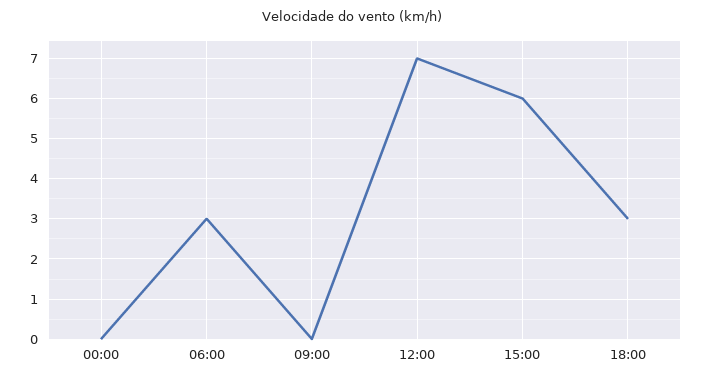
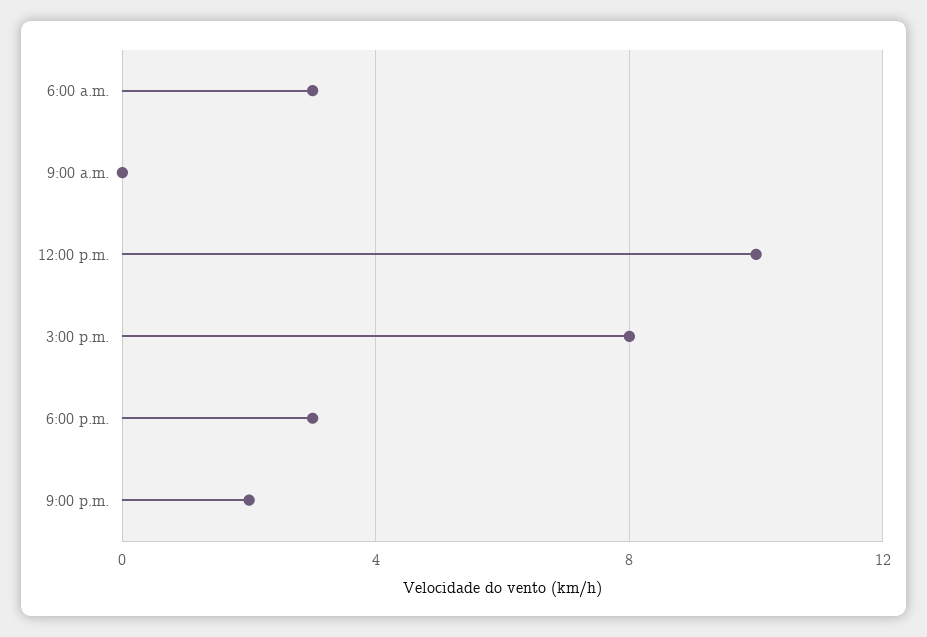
00:00: 0 -> none
12:00: 7 -> 10
15:00: 6 -> 8
9:00 p.m.: none -> 2

